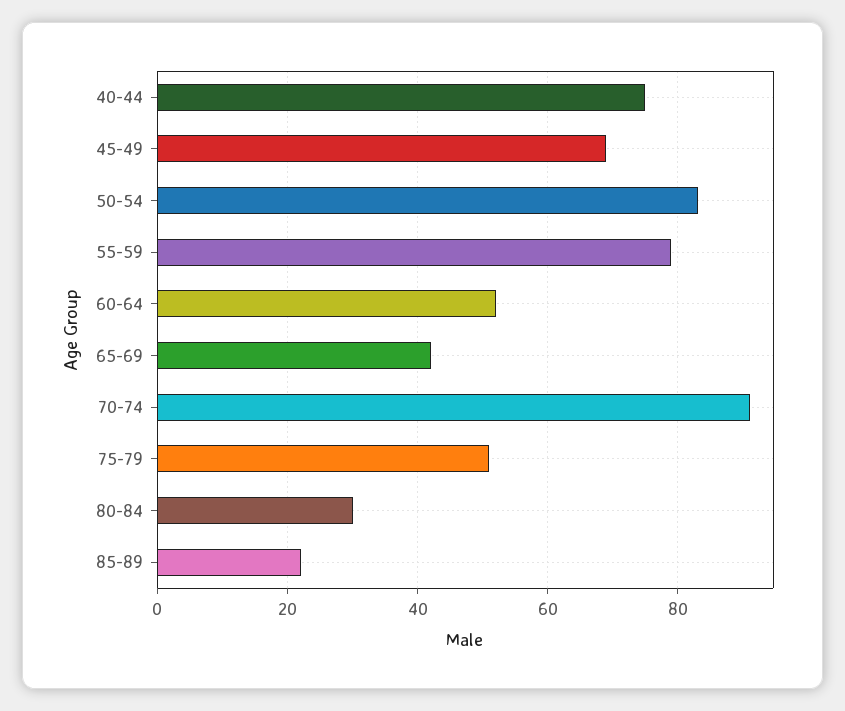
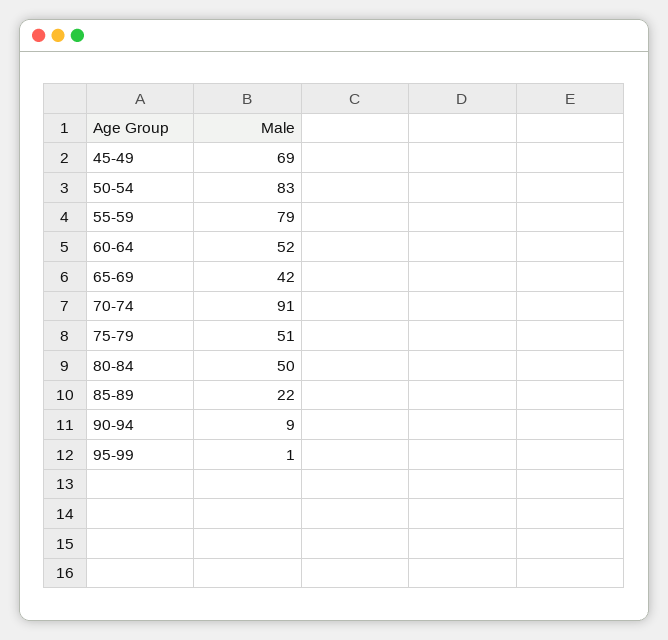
40-44: 75 -> none
80-84: 30 -> 50
90-94: none -> 9
95-99: none -> 1

